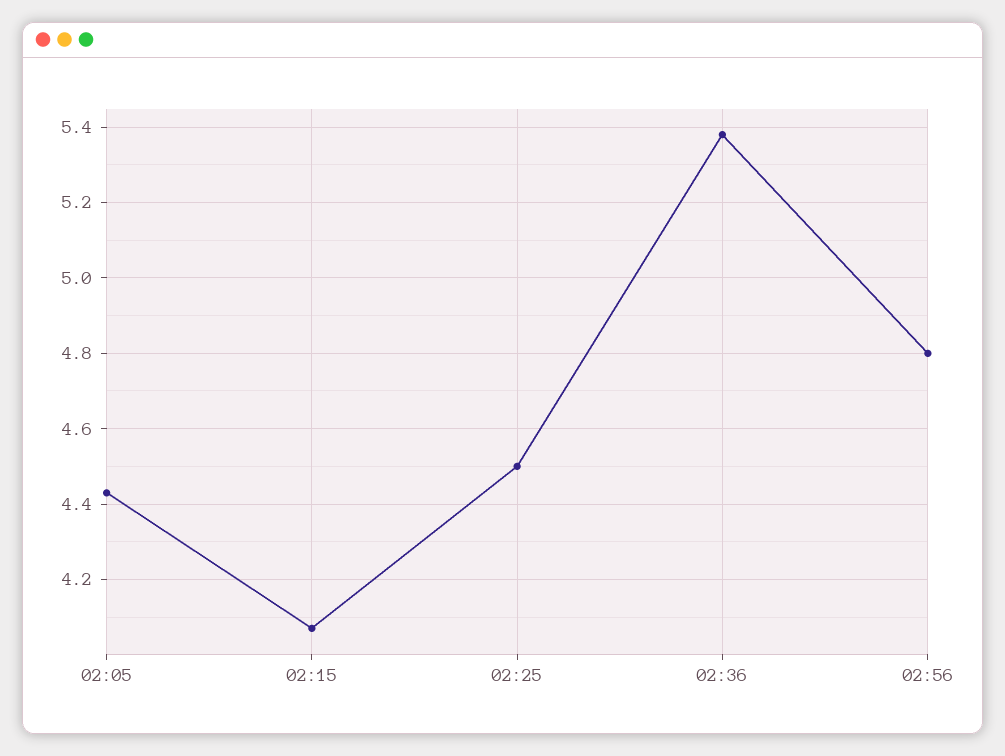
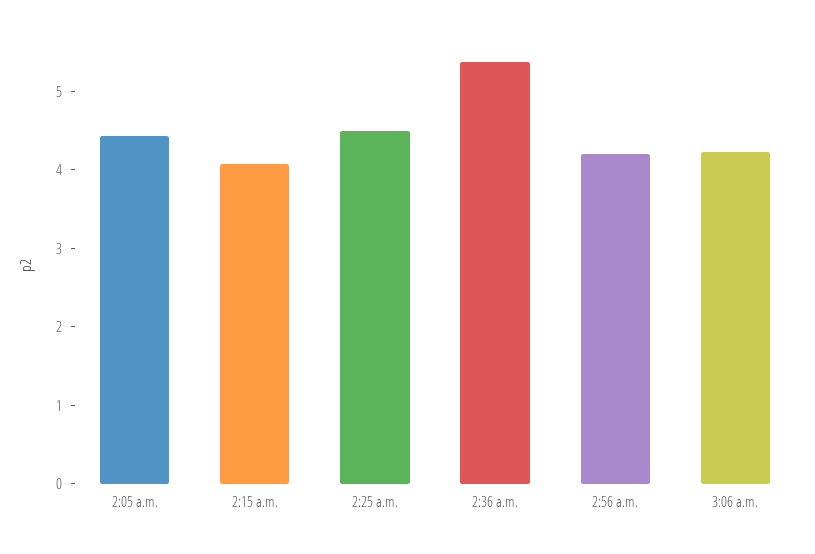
02:56: 4.8 -> 4.2
3:06 a.m.: none -> 4.2

